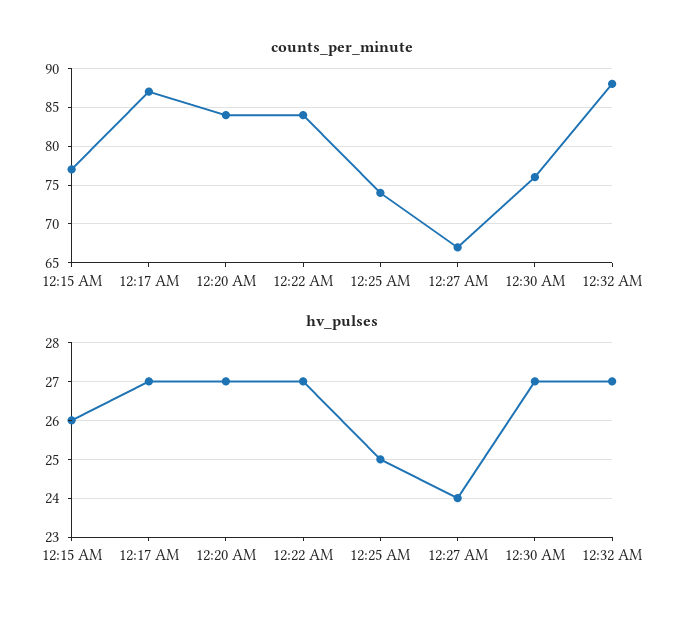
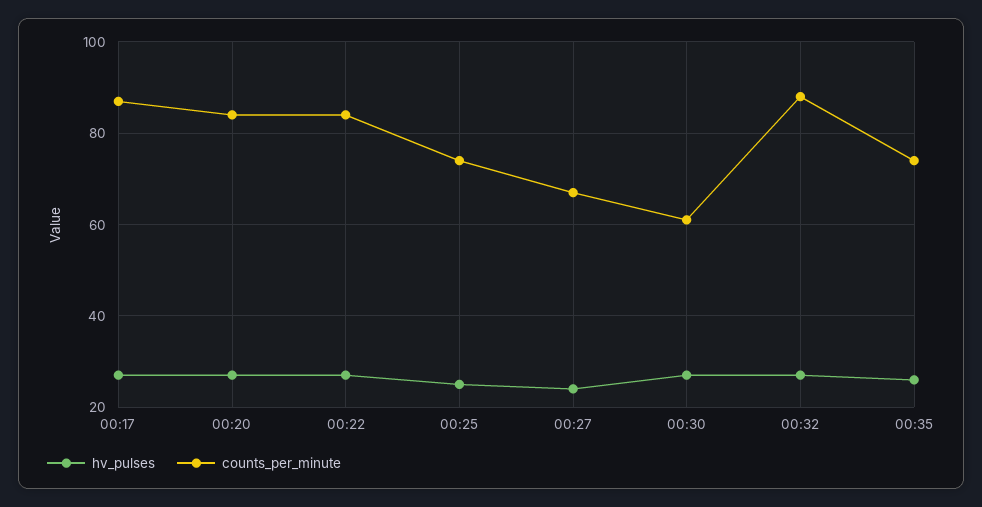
counts_per_minute, 12:15 AM: 77 -> none
counts_per_minute, 12:30 AM: 76 -> 60
hv_pulses, 12:15 AM: 26 -> none
hv_pulses, 00:35: none -> 25
counts_per_minute, 00:35: none -> 75

